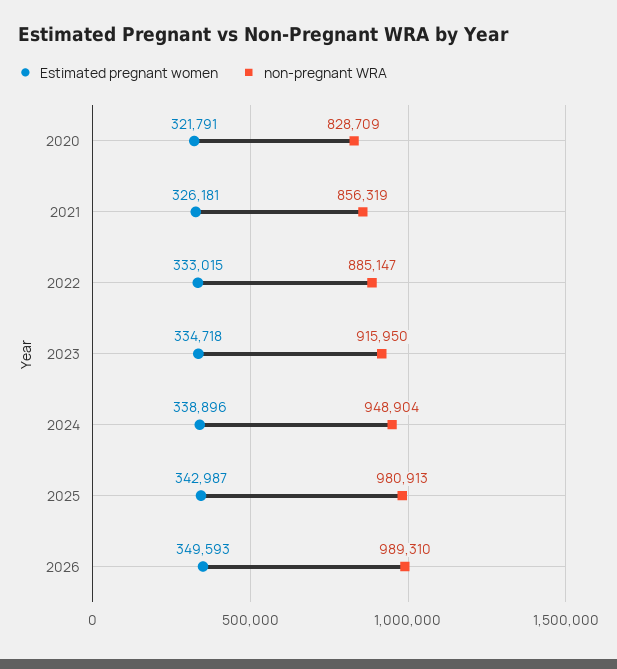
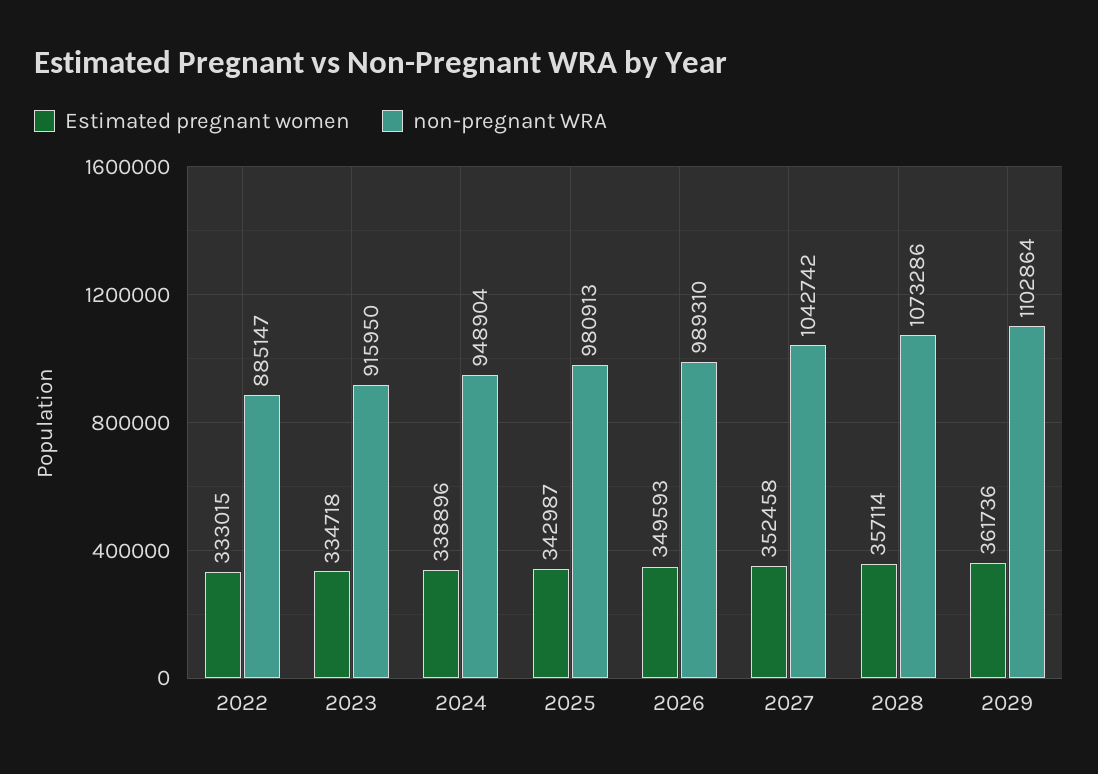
Estimated pregnant women, 2020: 321791 -> none
non-pregnant WRA, 2020: 828709 -> none
Estimated pregnant women, 2021: 326181 -> none
non-pregnant WRA, 2021: 856319 -> none
Estimated pregnant women, 2027: none -> 352458
non-pregnant WRA, 2027: none -> 1042742
Estimated pregnant women, 2028: none -> 357114
non-pregnant WRA, 2028: none -> 1073286
Estimated pregnant women, 2029: none -> 361736
non-pregnant WRA, 2029: none -> 1102864

